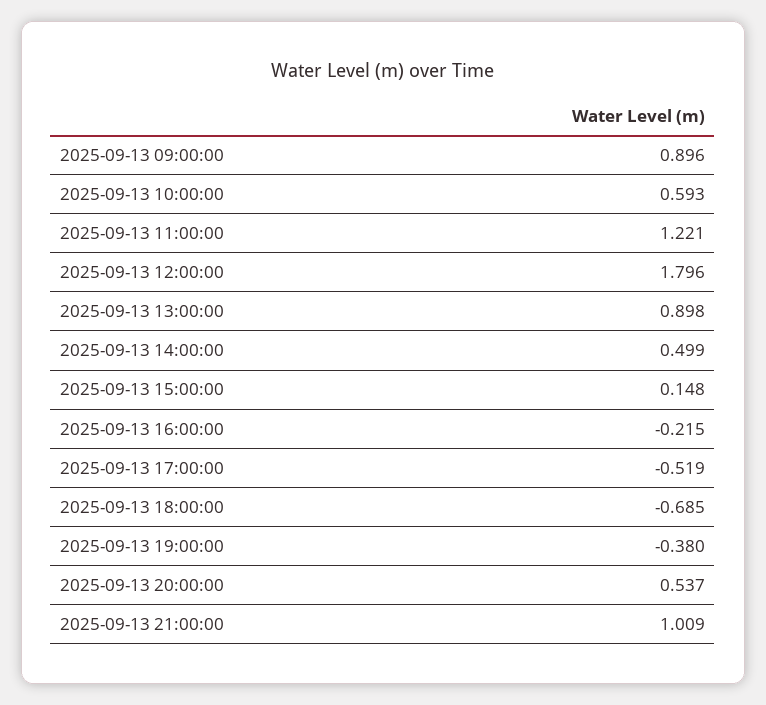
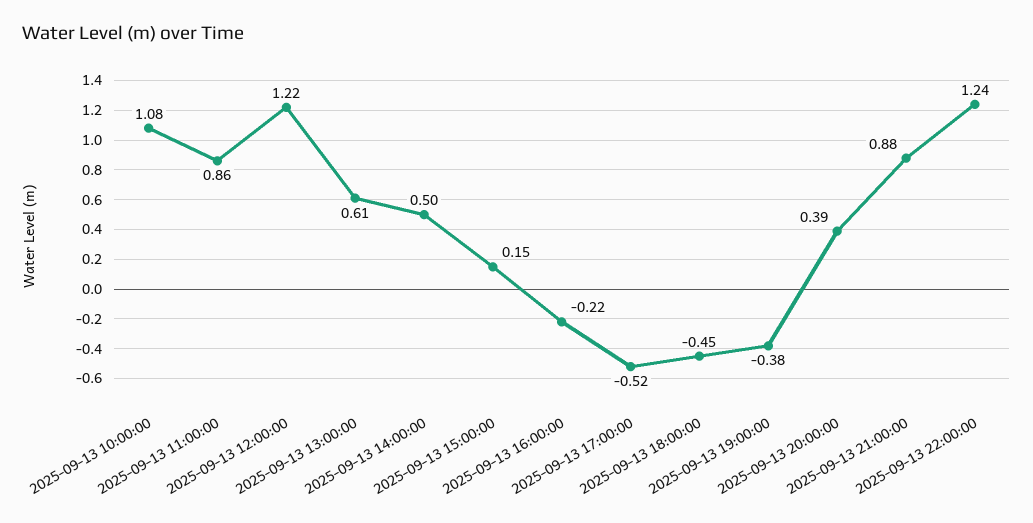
2025-09-13 09:00:00: 0.896 -> none
2025-09-13 10:00:00: 0.593 -> 1.08
2025-09-13 11:00:00: 1.221 -> 0.86
2025-09-13 12:00:00: 1.796 -> 1.22
2025-09-13 13:00:00: 0.898 -> 0.61
2025-09-13 18:00:00: -0.685 -> -0.45
2025-09-13 20:00:00: 0.537 -> 0.39
2025-09-13 21:00:00: 1.009 -> 0.88
2025-09-13 22:00:00: none -> 1.24

